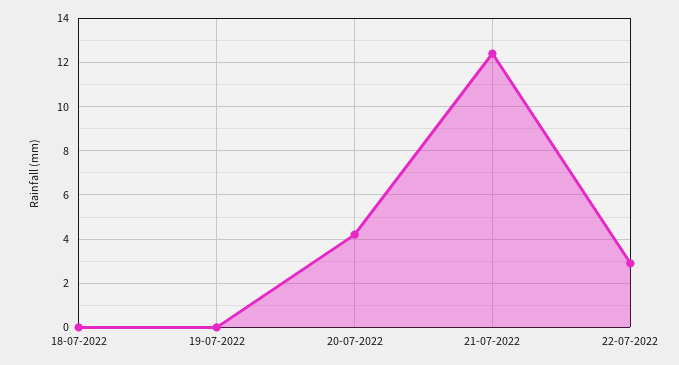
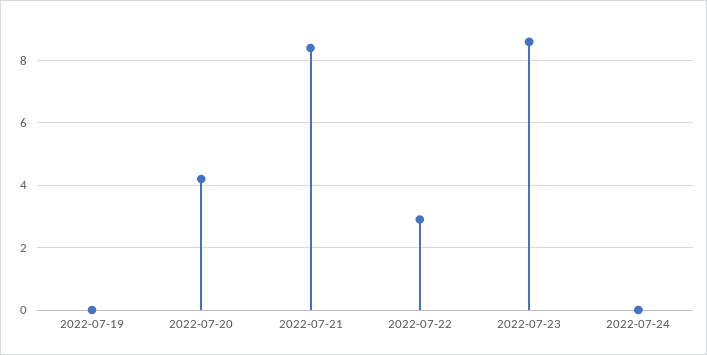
18-07-2022: 0 -> none
21-07-2022: 12.5 -> 8.5
2022-07-23: none -> 8.5
2022-07-24: none -> 0

